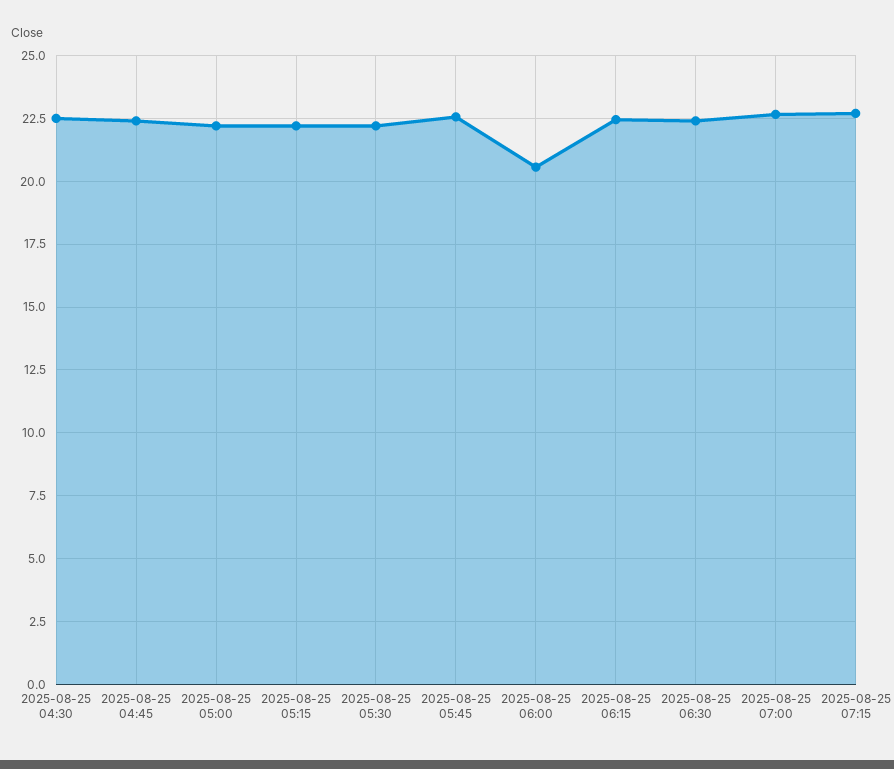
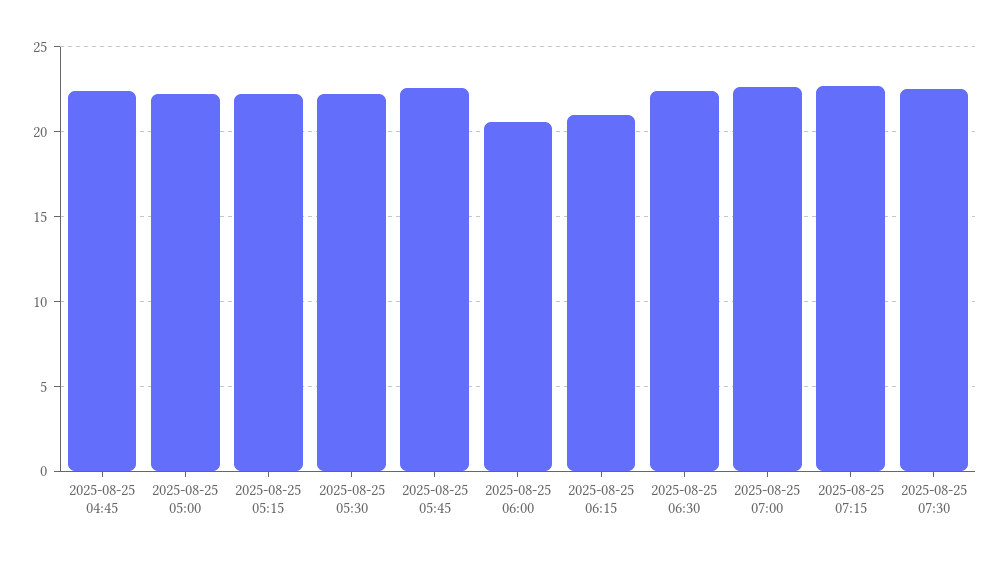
2025-08-25 04:30: 22.5 -> none
2025-08-25 06:15: 22.5 -> 21
2025-08-25 07:30: none -> 22.5

